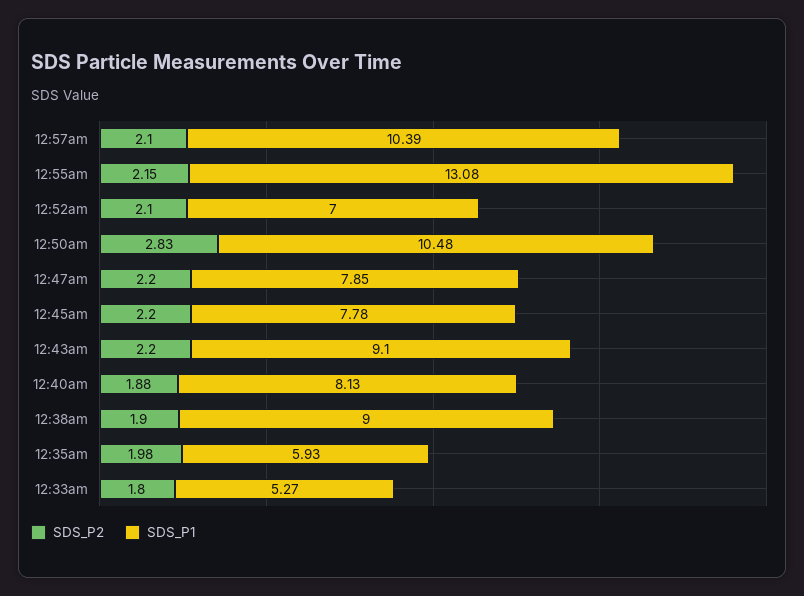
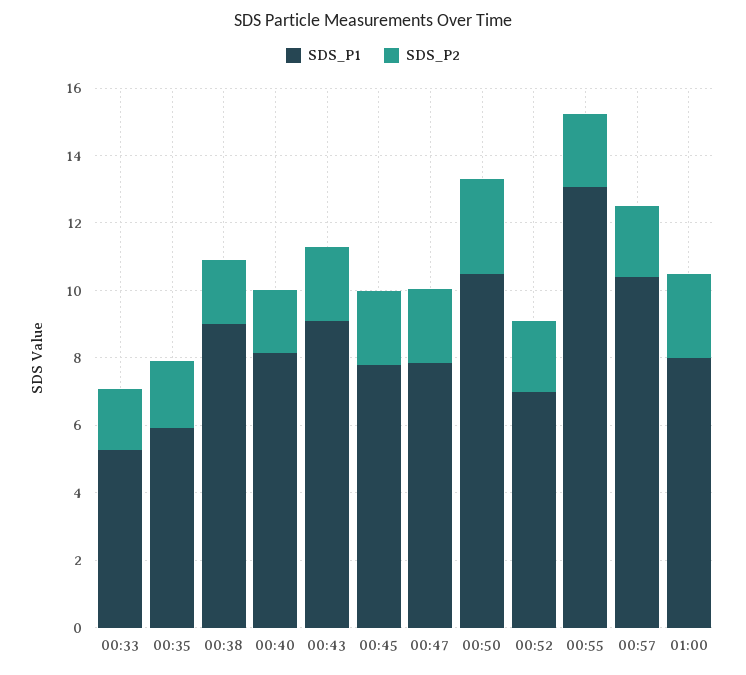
SDS_P1, 01:00: none -> 8
SDS_P2, 01:00: none -> 2.5

